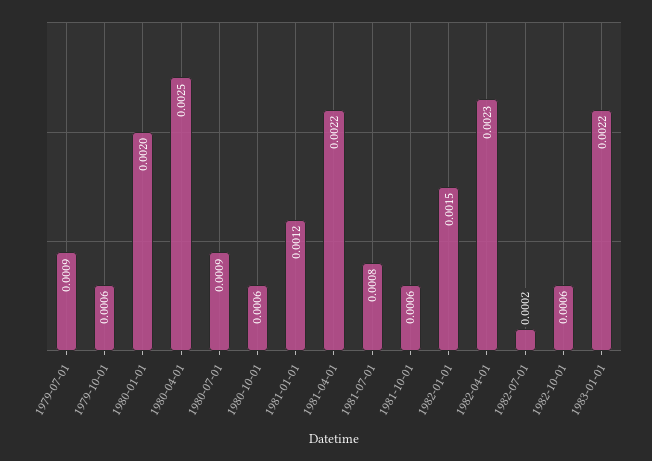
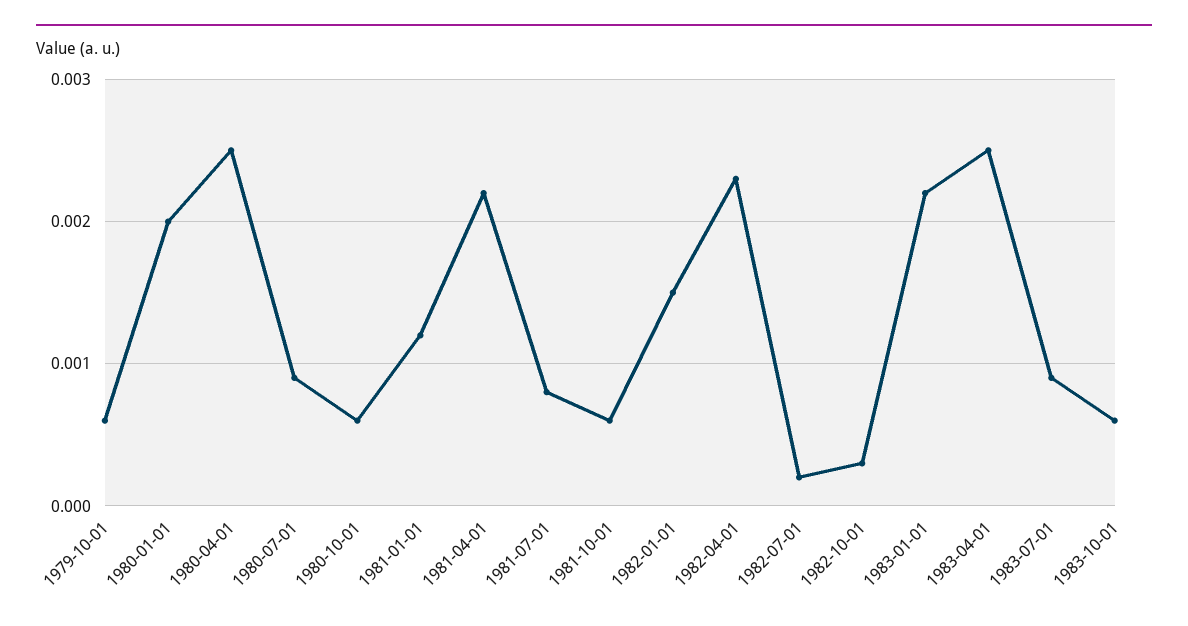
1979-07-01: 0.0009 -> none
1982-10-01: 0.0006 -> 0.0003
1983-04-01: none -> 0.0025
1983-07-01: none -> 0.0009
1983-10-01: none -> 0.0006

